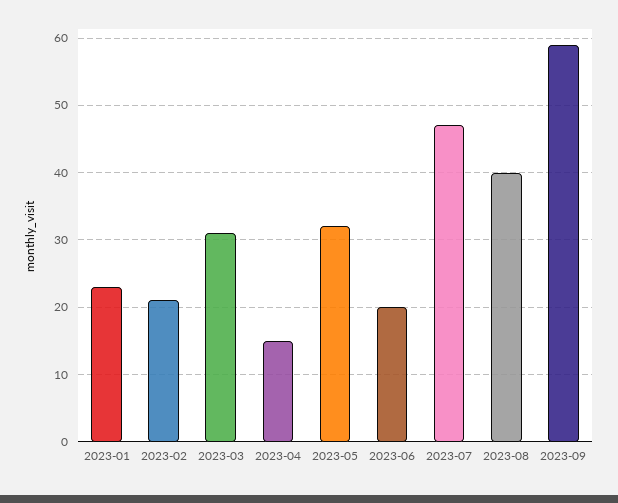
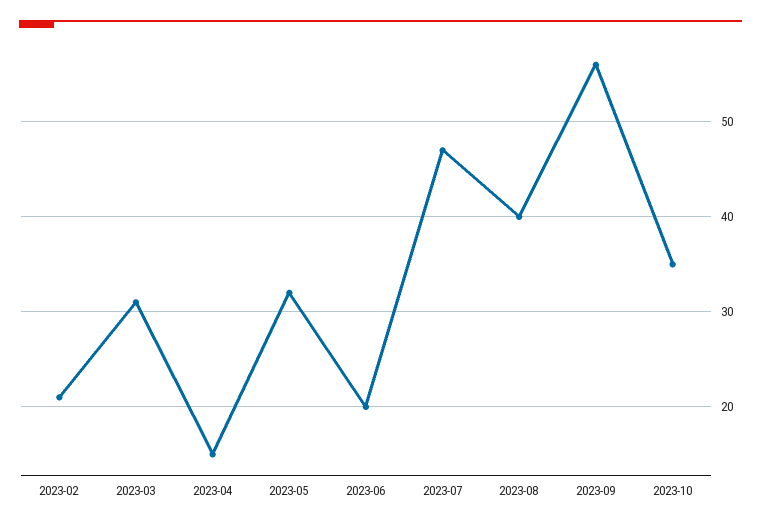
2023-01: 23 -> none
2023-09: 59 -> 56
2023-10: none -> 35

